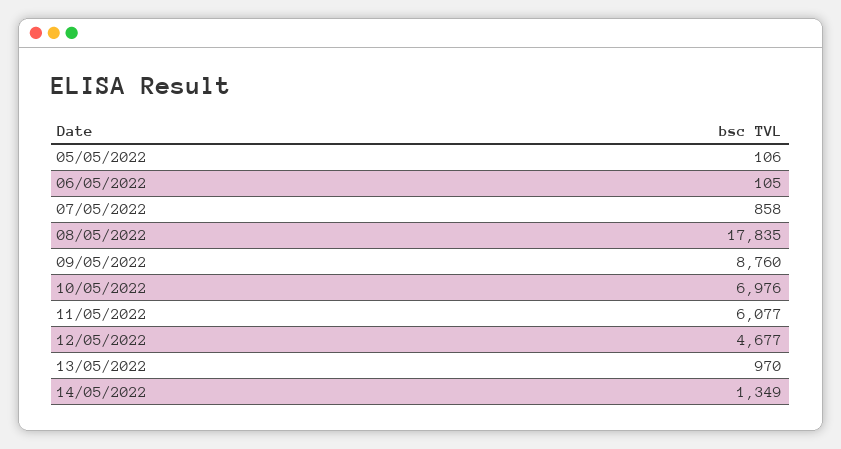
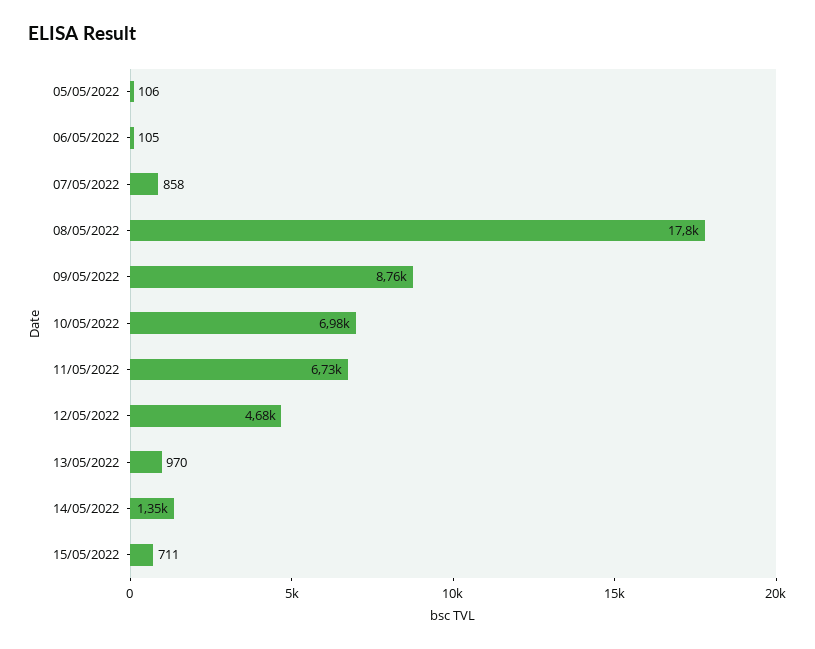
11/05/2022: 6077 -> 6730
15/05/2022: none -> 711

